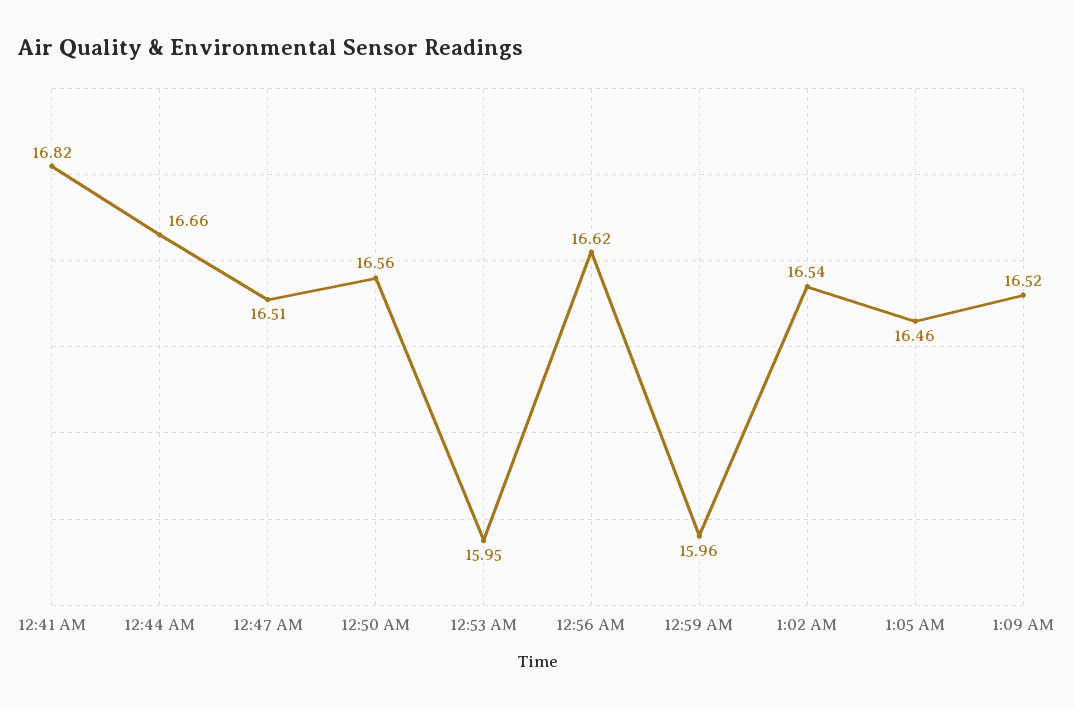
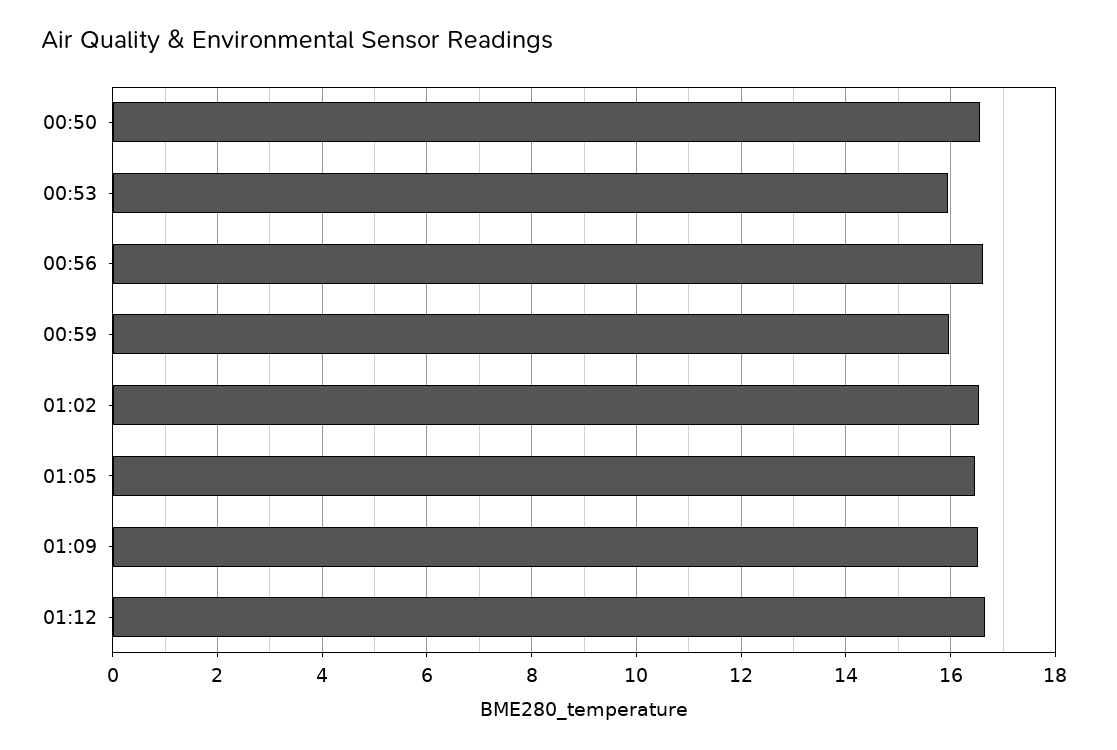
12:41 AM: 16.82 -> none
12:44 AM: 16.66 -> none
12:47 AM: 16.51 -> none
01:12: none -> 16.6

